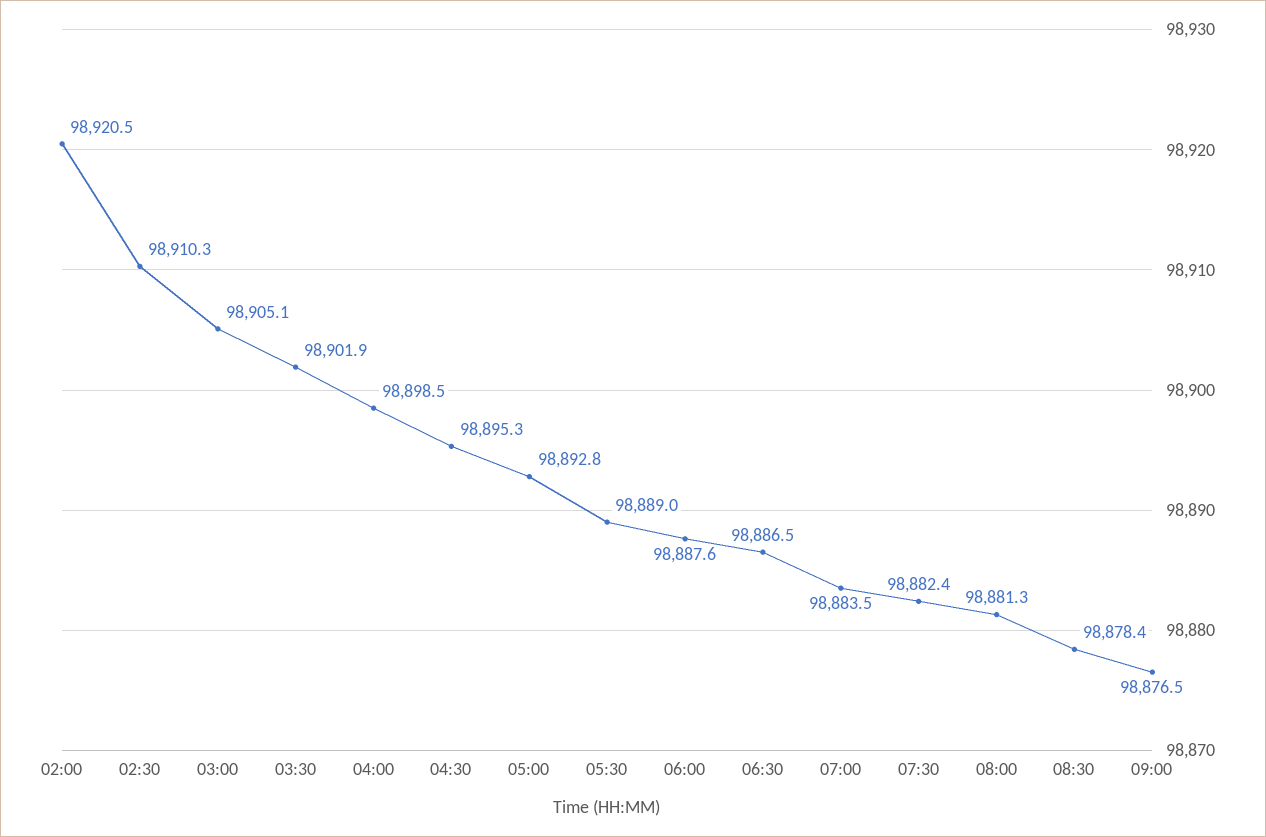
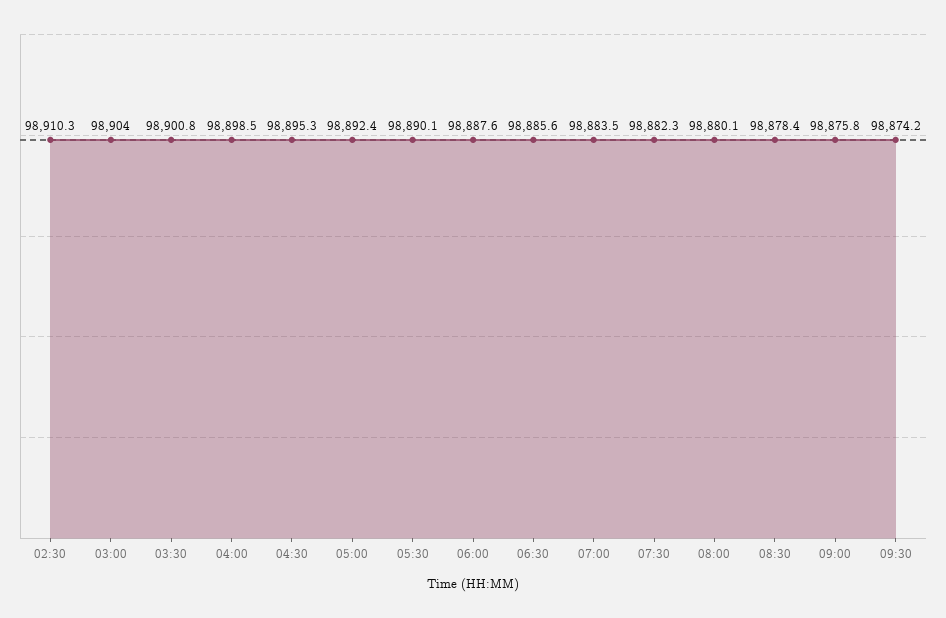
02:00: 98920.5 -> none
03:00: 98905.1 -> 98904
03:30: 98901.9 -> 98900.8
05:00: 98892.8 -> 98892.4
05:30: 98889 -> 98890.1
06:30: 98886.5 -> 98885.6
07:30: 98882.4 -> 98882.3
08:00: 98881.3 -> 98880.1
09:00: 98876.5 -> 98875.8
09:30: none -> 98874.2

